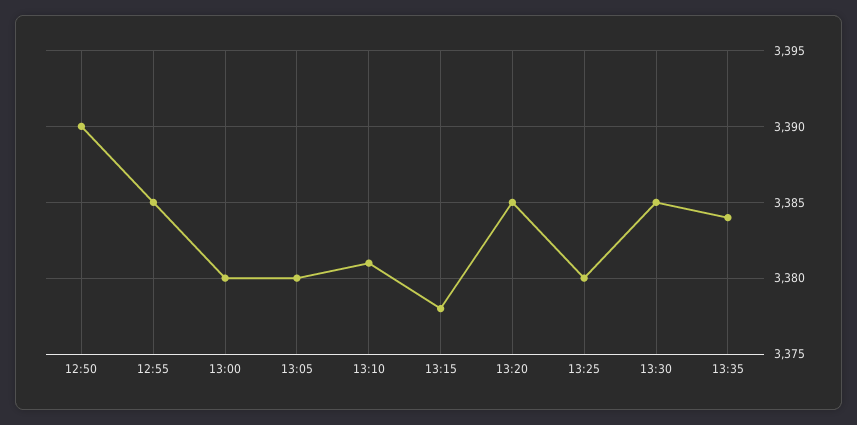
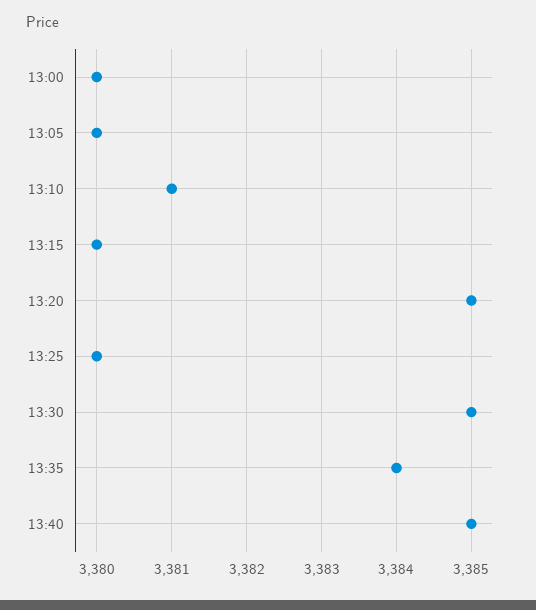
12:50: 3390 -> none
12:55: 3385 -> none
13:15: 3378 -> 3380
13:40: none -> 3385

